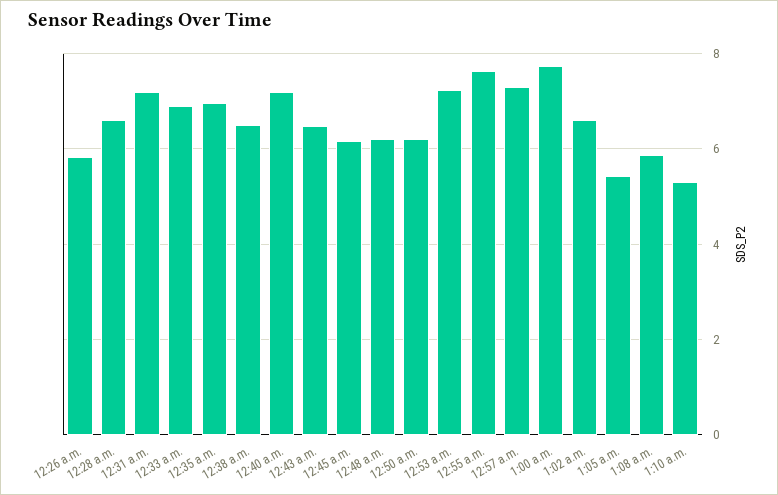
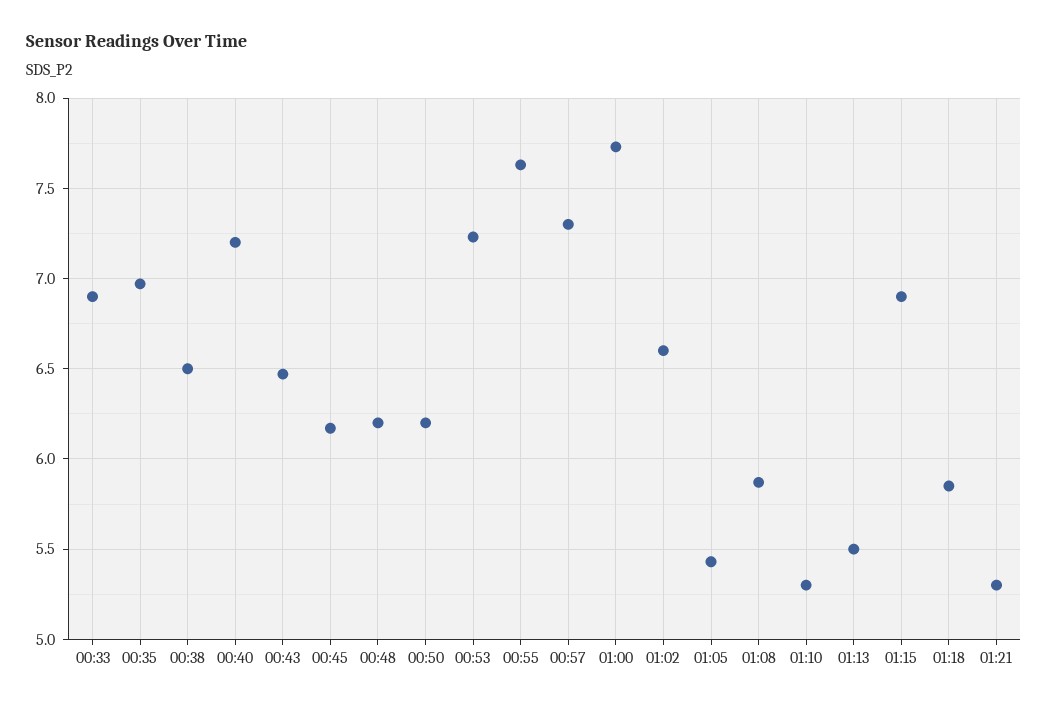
12:26 a.m.: 5.8 -> none
12:28 a.m.: 6.6 -> none
12:31 a.m.: 7.2 -> none
01:13: none -> 5.5
01:15: none -> 6.9
01:18: none -> 5.85
01:21: none -> 5.3

